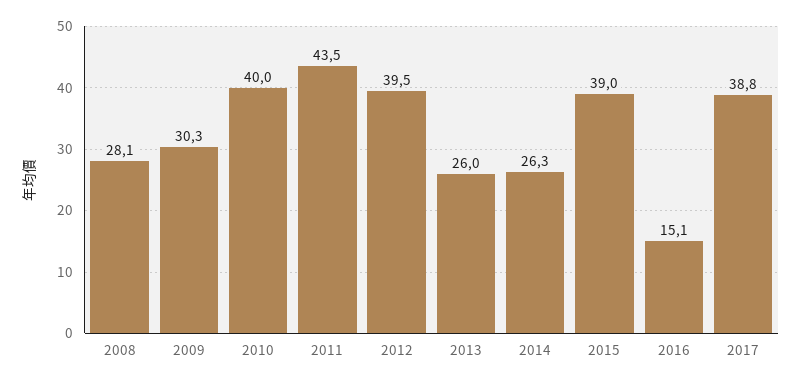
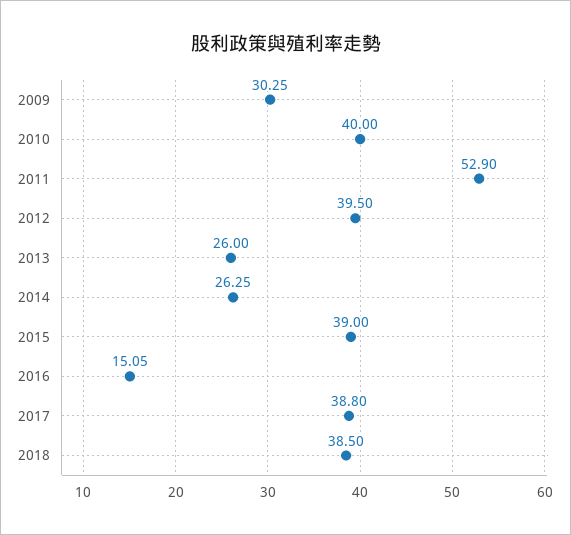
2008: 28.1 -> none
2011: 43.5 -> 52.9
2018: none -> 38.5

